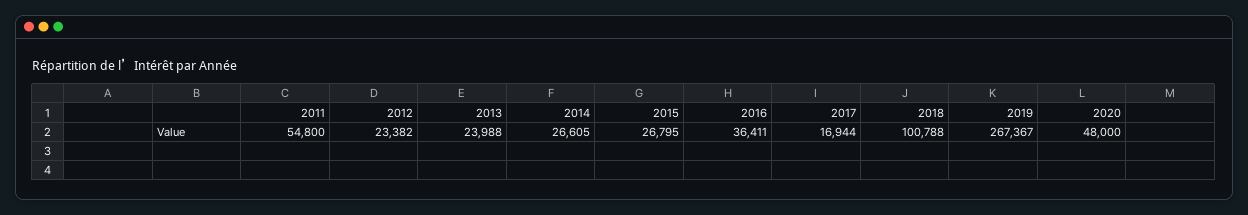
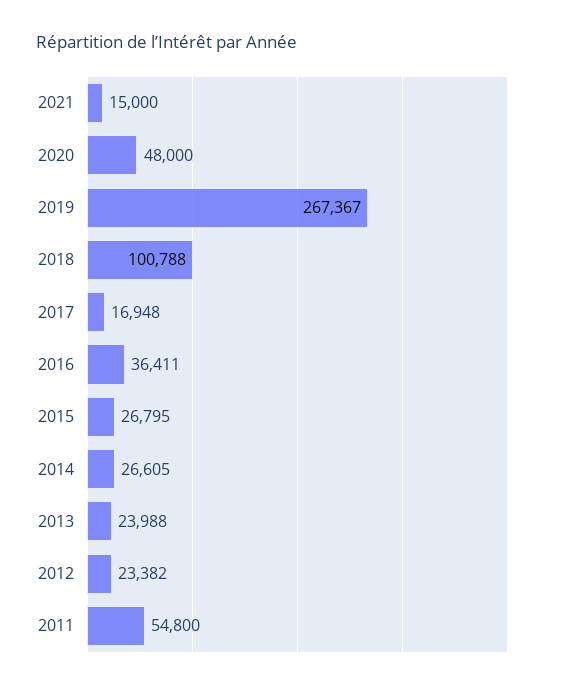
2017: 16944 -> 16948
2021: none -> 15000

